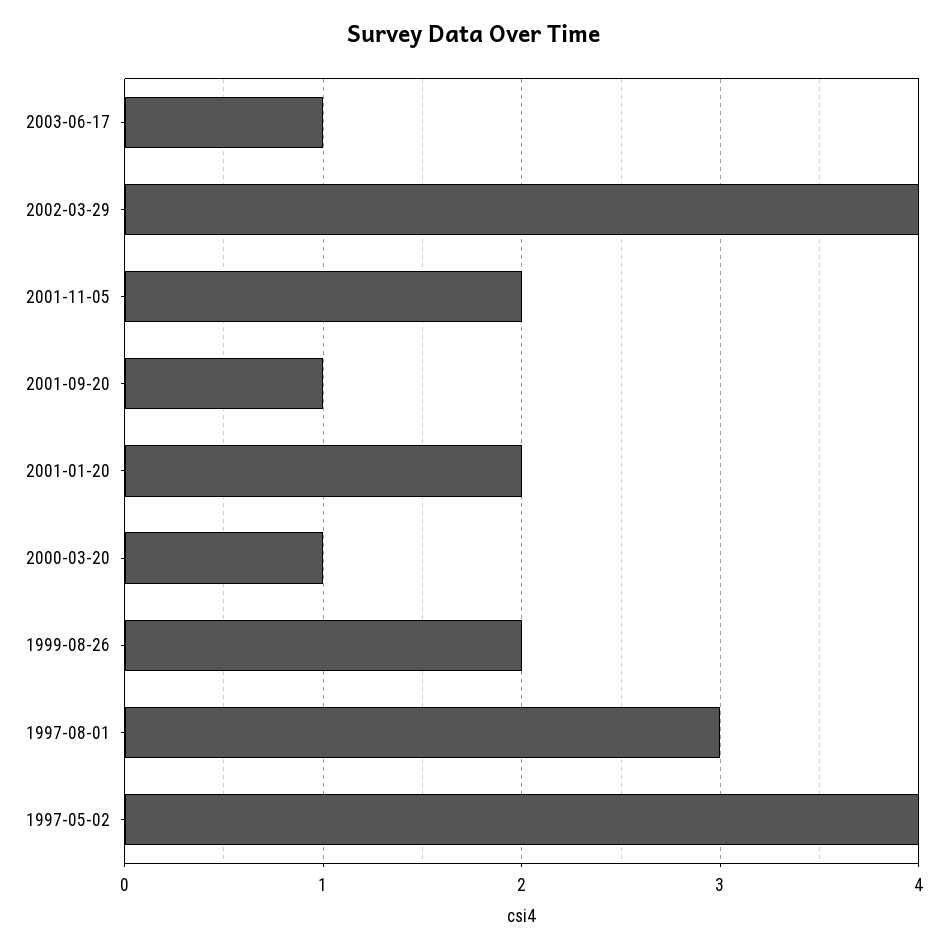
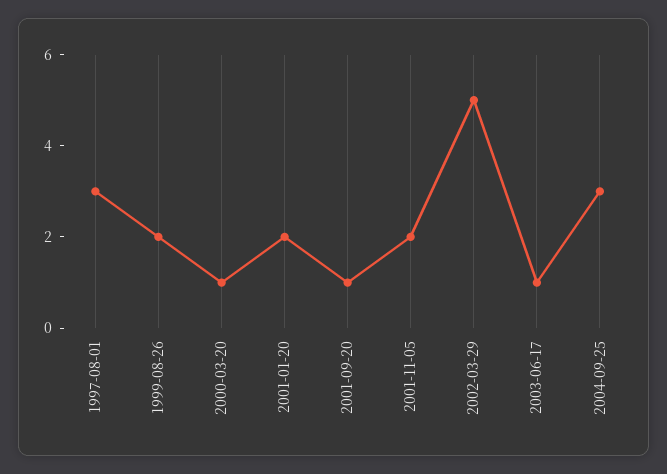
2002-03-29: 4 -> 5
1997-05-02: 4 -> none
2004-09-25: none -> 3

